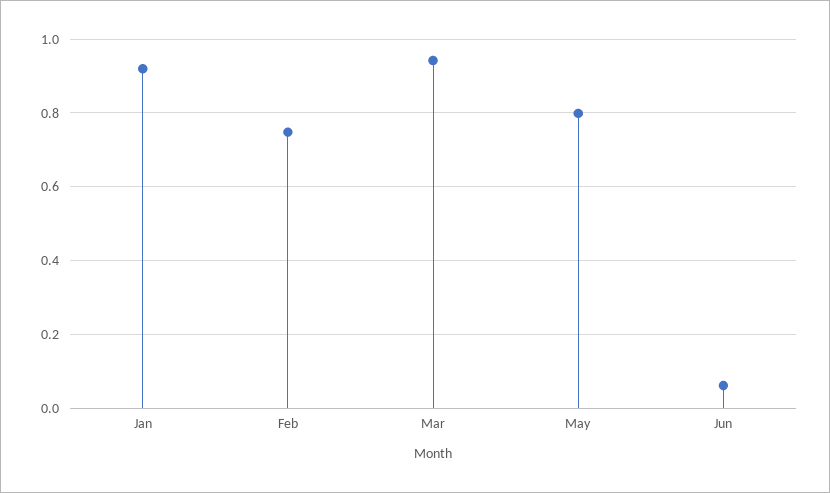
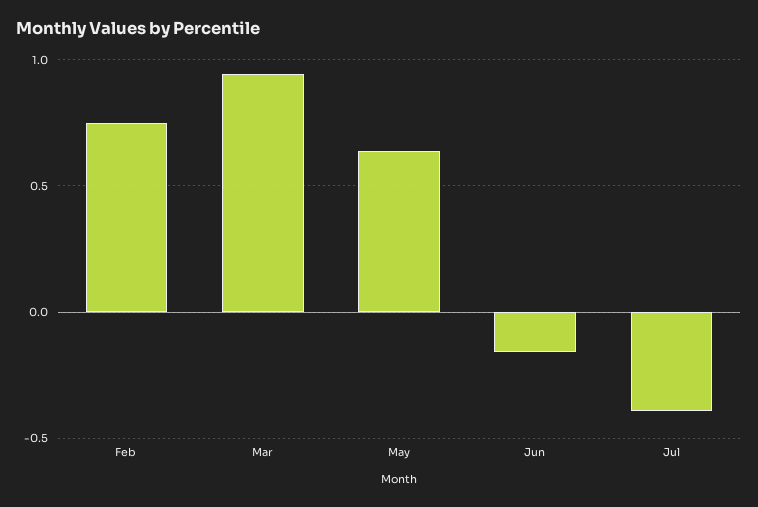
Jan: 0.92 -> none
May: 0.8 -> 0.65
Jun: 0.06 -> -0.15
Jul: none -> -0.4

